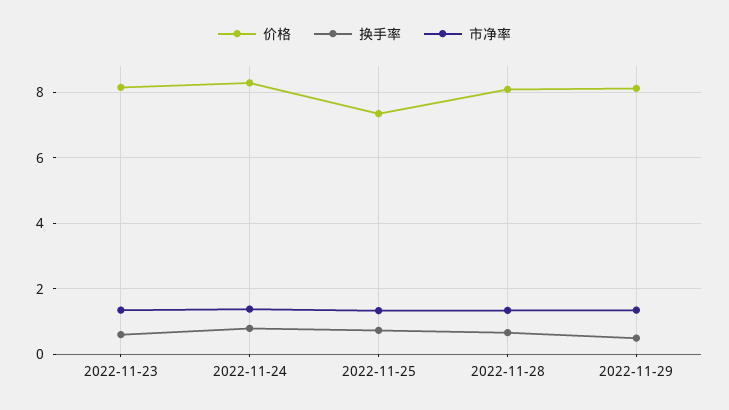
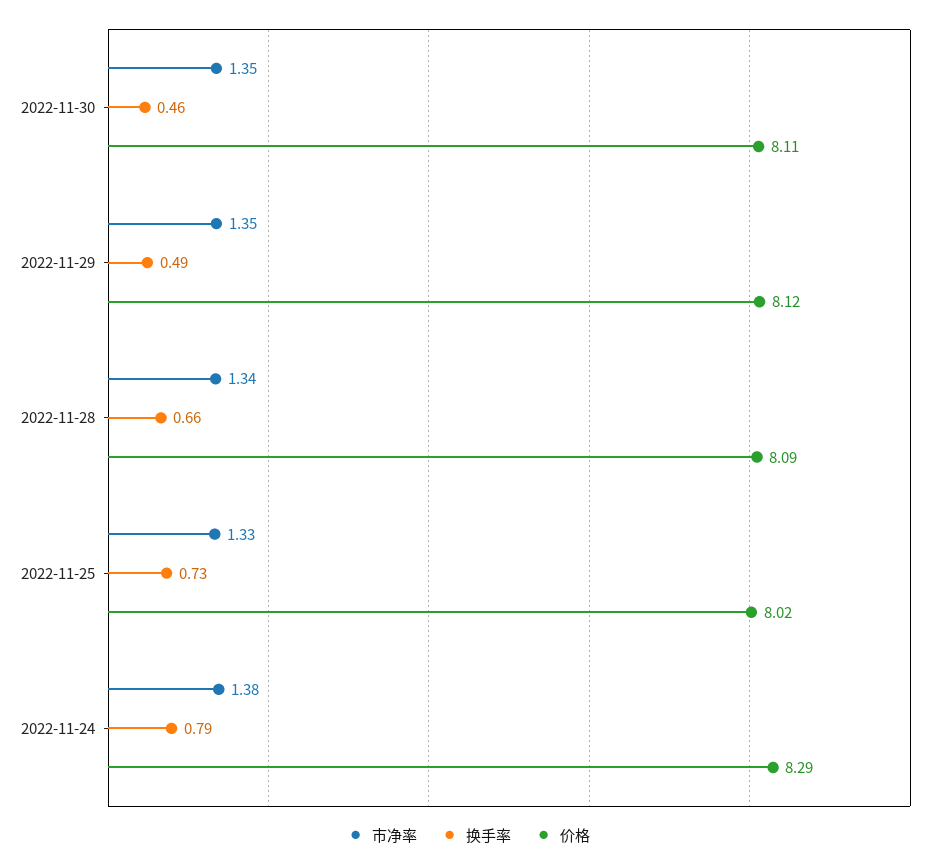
价格, 2022-11-23: 8.2 -> none
换手率, 2022-11-23: 0.6 -> none
市净率, 2022-11-23: 1.4 -> none
价格, 2022-11-25: 7.4 -> 8.02
市净率, 2022-11-30: none -> 1.35
换手率, 2022-11-30: none -> 0.46
价格, 2022-11-30: none -> 8.11

